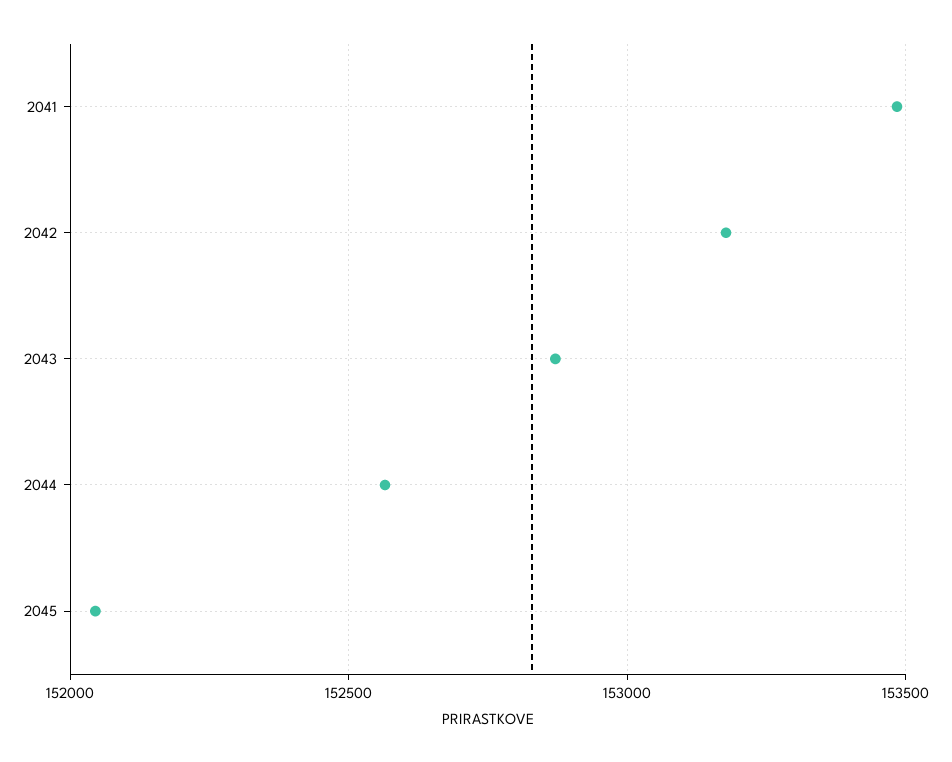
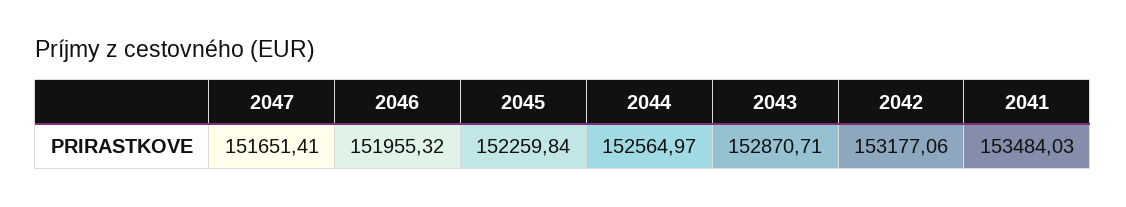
2045: 152050 -> 152259.84
2047: none -> 151651.41
2046: none -> 151955.32

